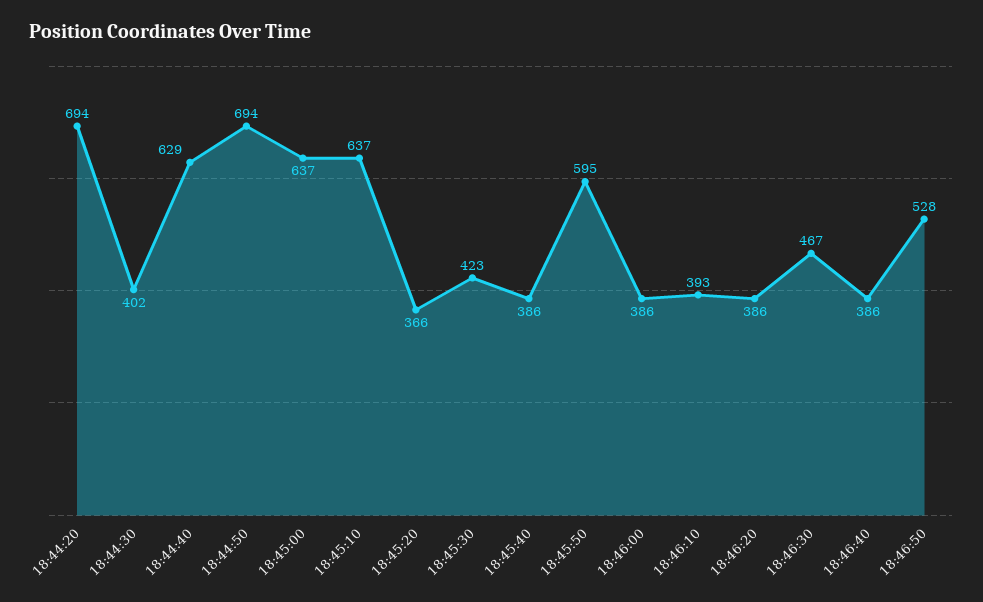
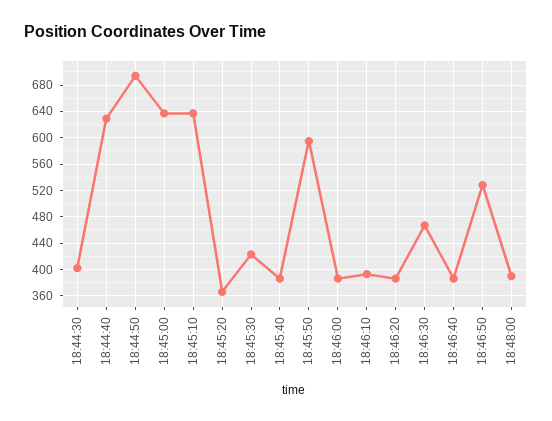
18:44:20: 694 -> none
18:48:00: none -> 390

